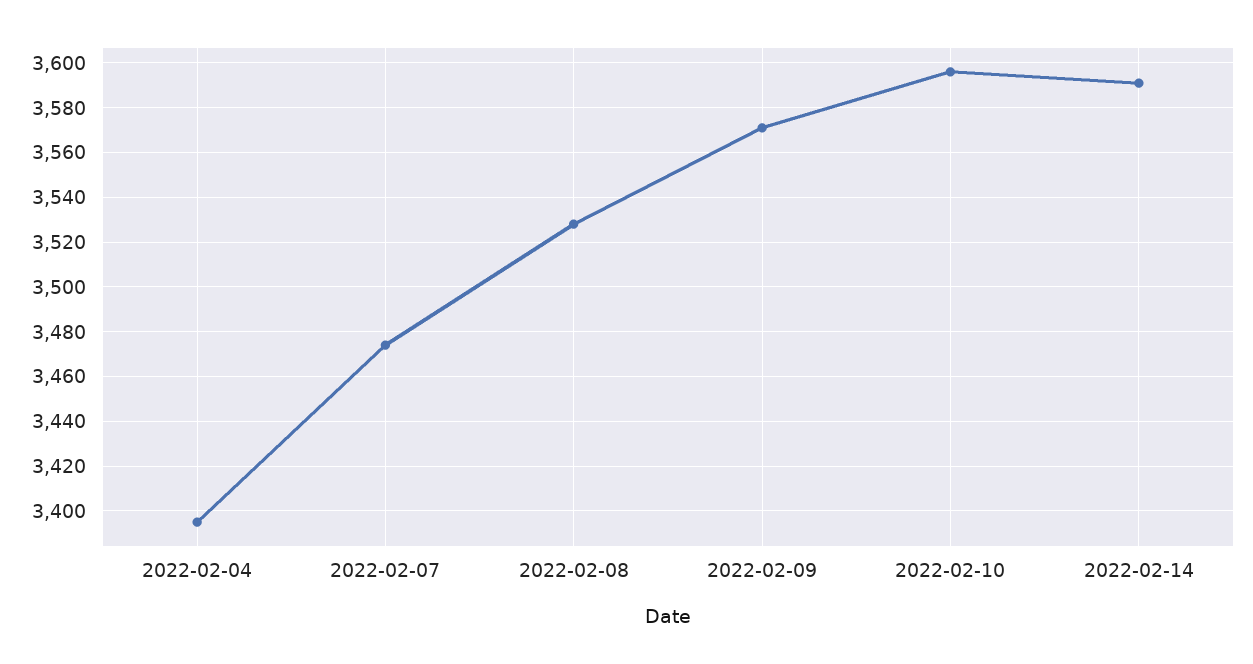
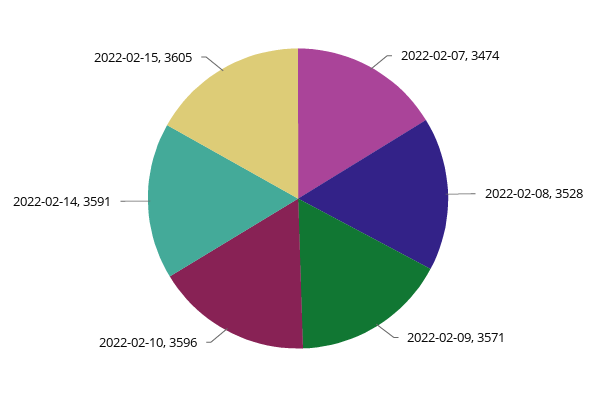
2022-02-04: 3395 -> none
2022-02-15: none -> 3605

